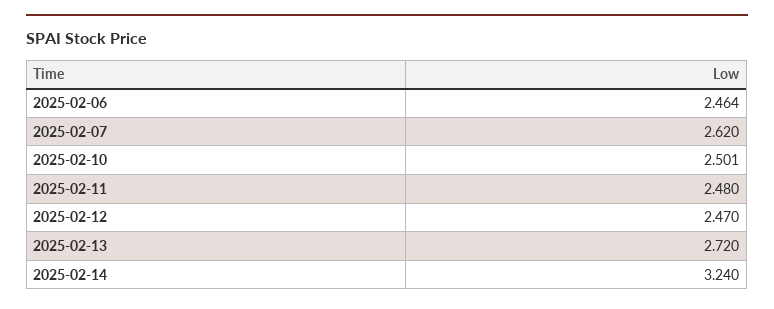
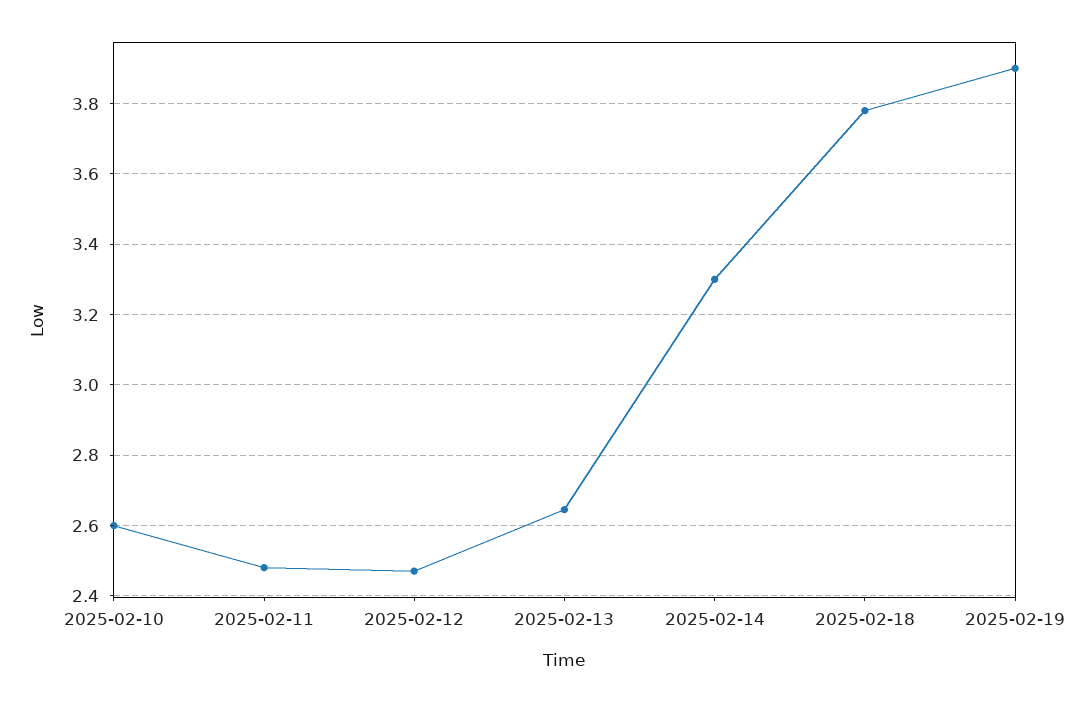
2025-02-06: 2.464 -> none
2025-02-07: 2.62 -> none
2025-02-10: 2.501 -> 2.6
2025-02-13: 2.72 -> 2.64
2025-02-14: 3.24 -> 3.3
2025-02-18: none -> 3.78
2025-02-19: none -> 3.9

